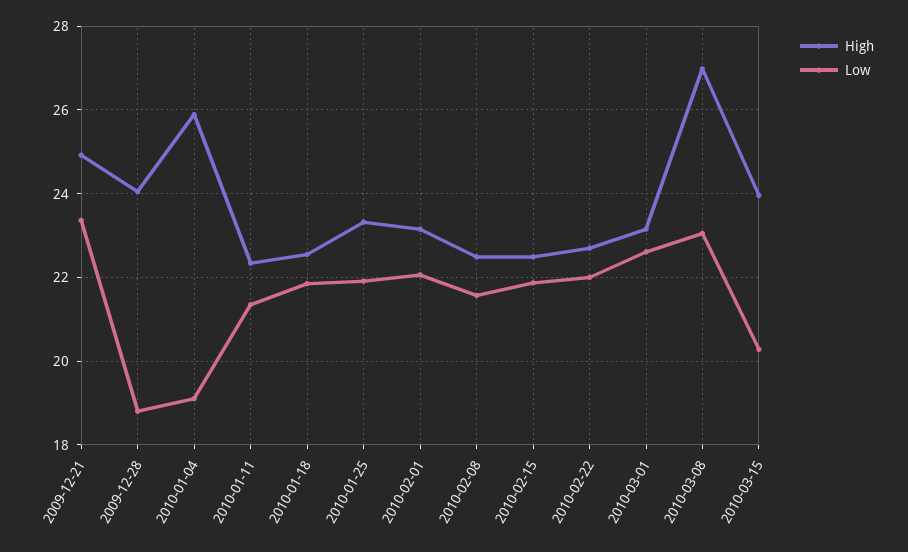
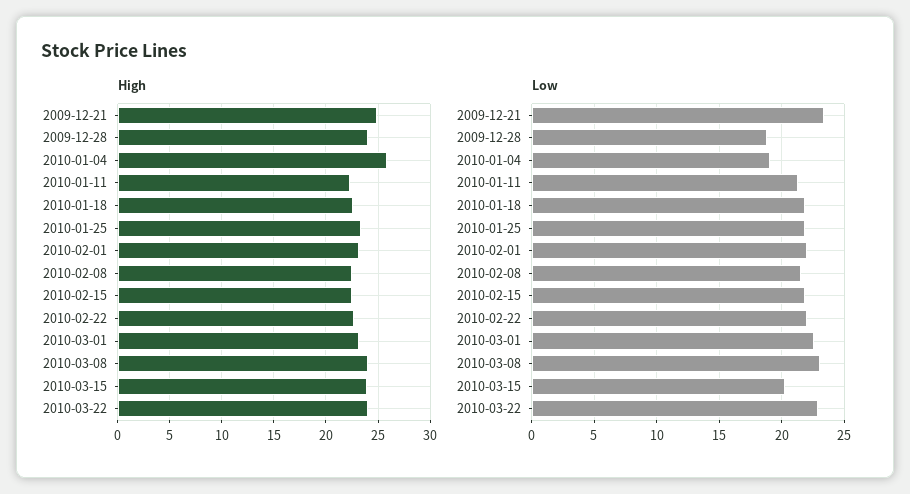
High, 2010-03-08: 27 -> 24
High, 2010-03-22: none -> 24
Low, 2010-03-22: none -> 23

